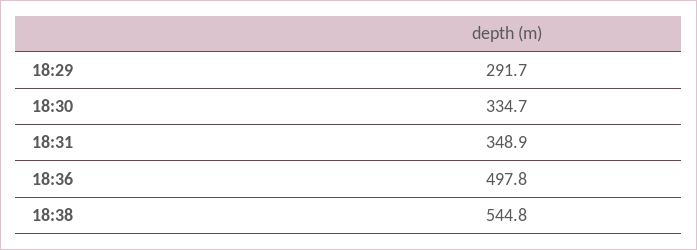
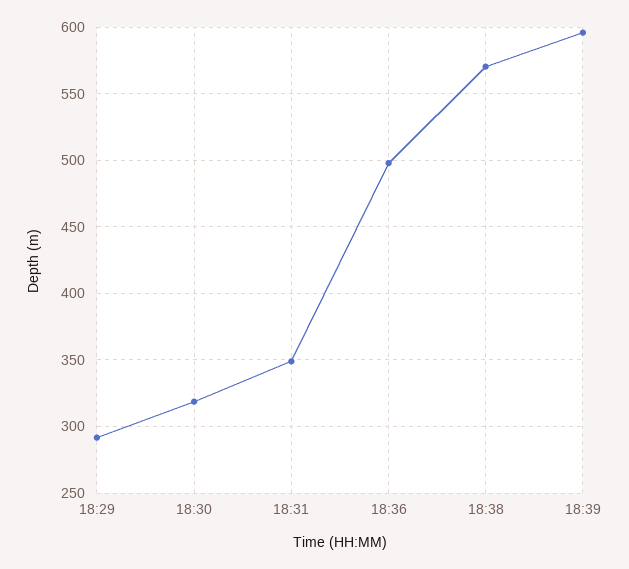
18:30: 334.7 -> 320
18:38: 544.8 -> 570
18:39: none -> 595

